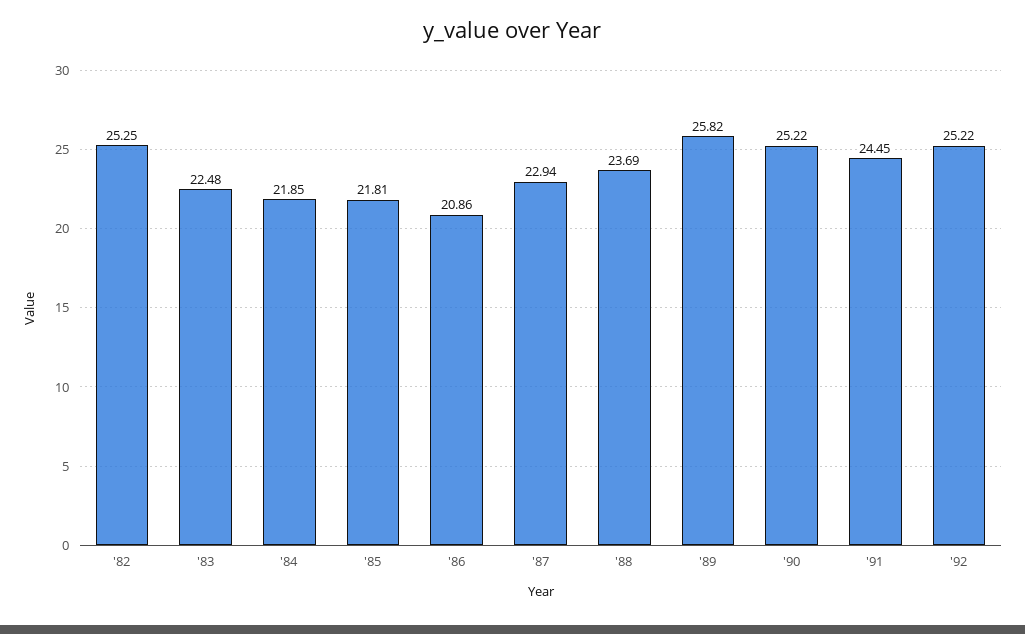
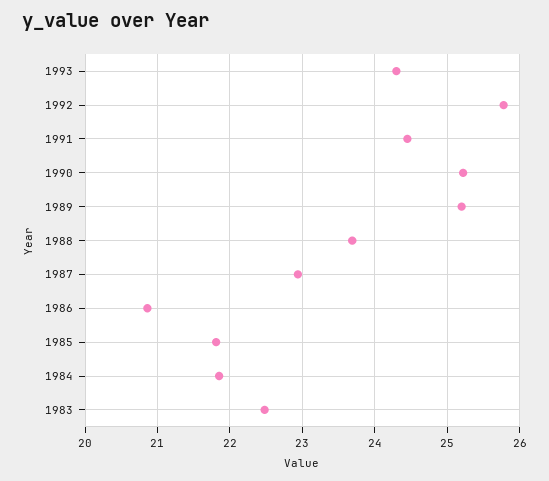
'82: 25.25 -> none
'89: 25.82 -> 25.2
'92: 25.22 -> 25.8
1993: none -> 24.3

